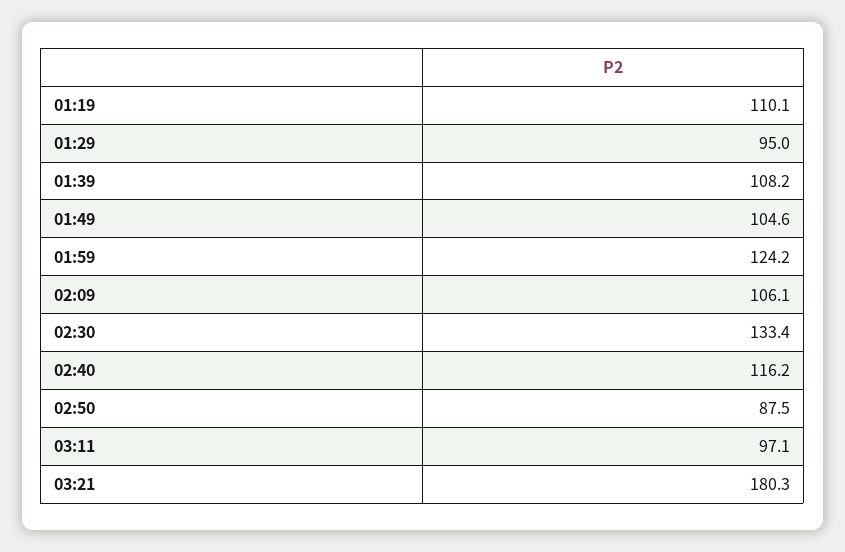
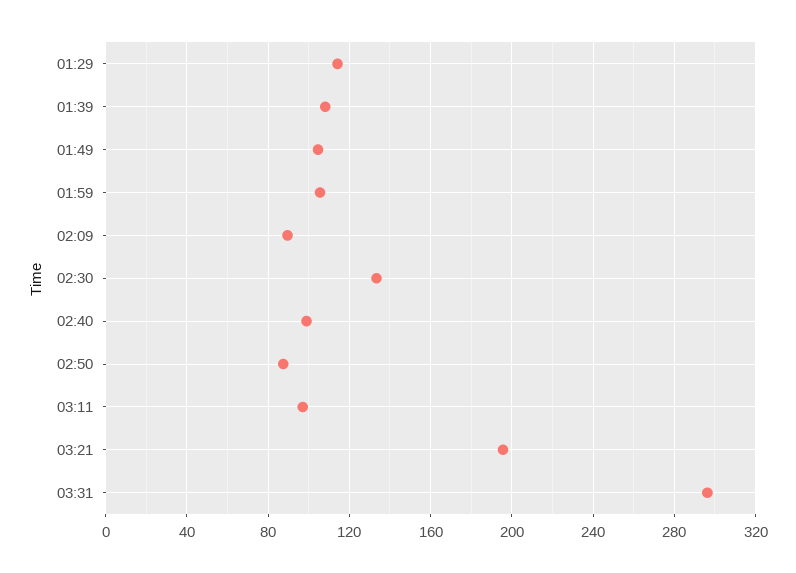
01:19: 110.1 -> none
01:29: 95 -> 115
01:59: 124.2 -> 105
02:09: 106.1 -> 90
02:40: 116.2 -> 100
03:21: 180.3 -> 195
03:31: none -> 295

